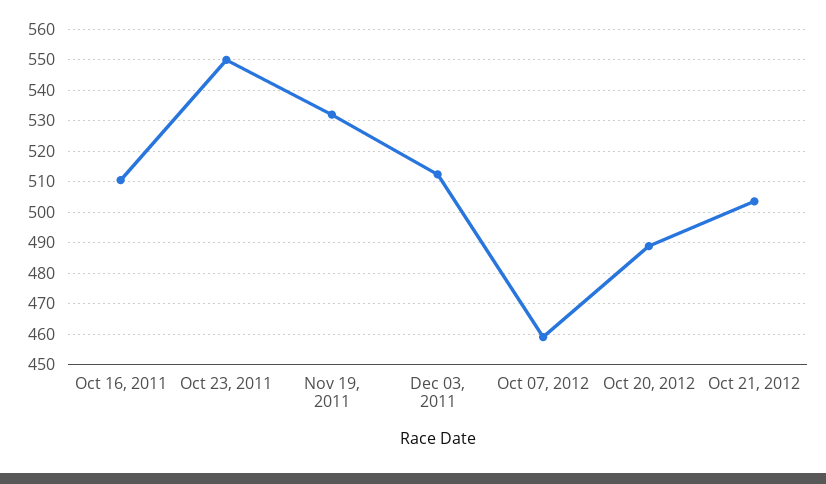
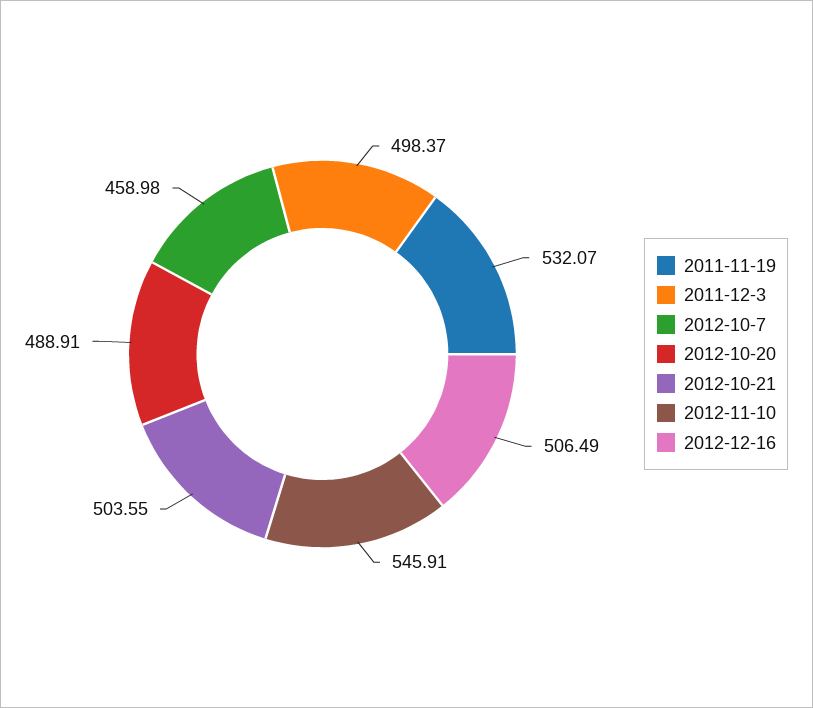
Oct 16, 2011: 510 -> none
Oct 23, 2011: 550 -> none
Dec 03, 2011: 512 -> 498.37
2012-11-10: none -> 545.91
2012-12-16: none -> 506.49

